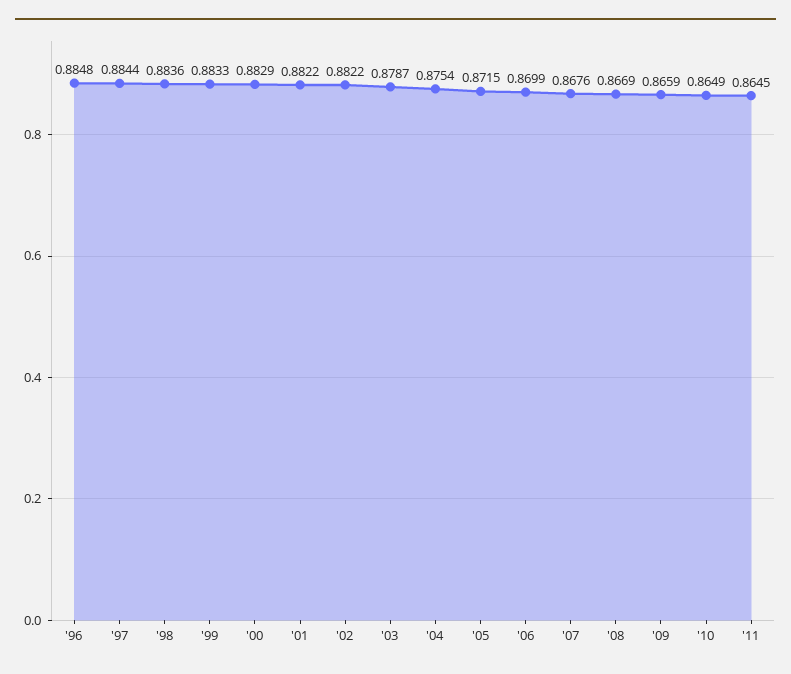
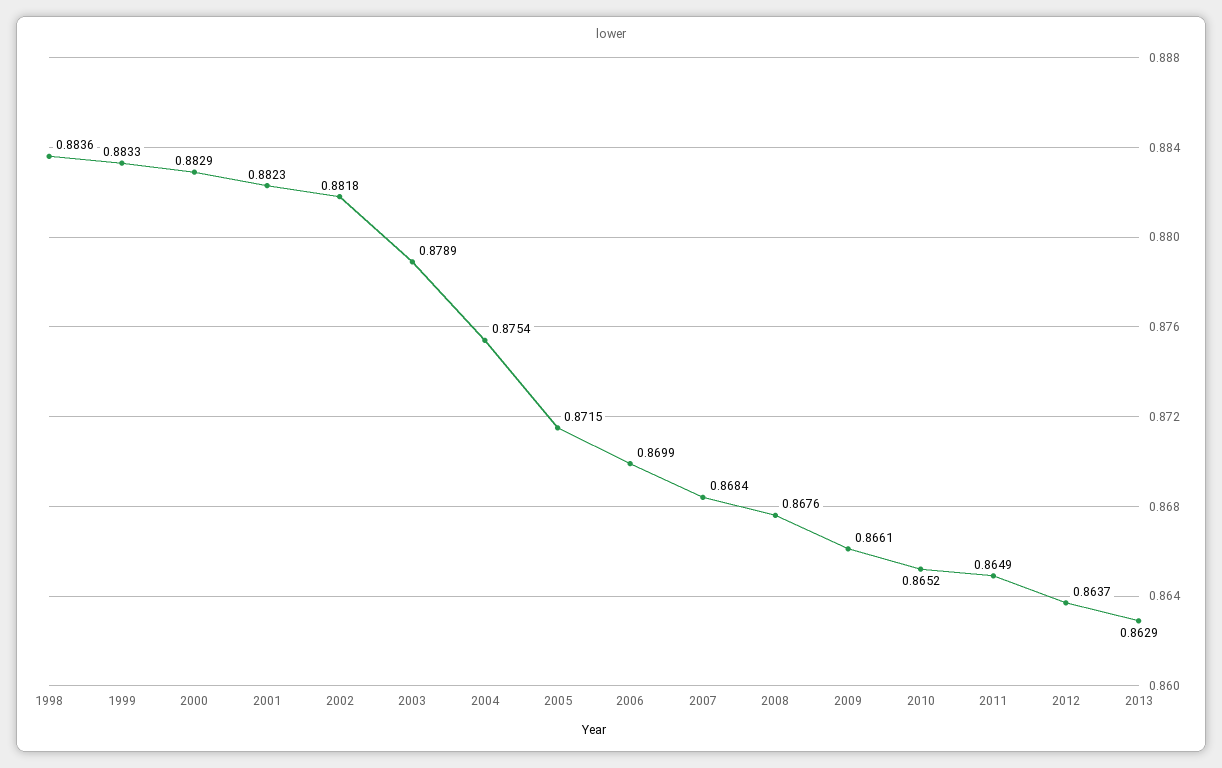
'96: 0.8848 -> none
'97: 0.8844 -> none
'01: 0.8822 -> 0.8823
'02: 0.8822 -> 0.8818
'03: 0.8787 -> 0.8789
'07: 0.8676 -> 0.8684
'08: 0.8669 -> 0.8676
'09: 0.8659 -> 0.8661
'10: 0.8649 -> 0.8652
'11: 0.8645 -> 0.8649
2012: none -> 0.8637
2013: none -> 0.8629

